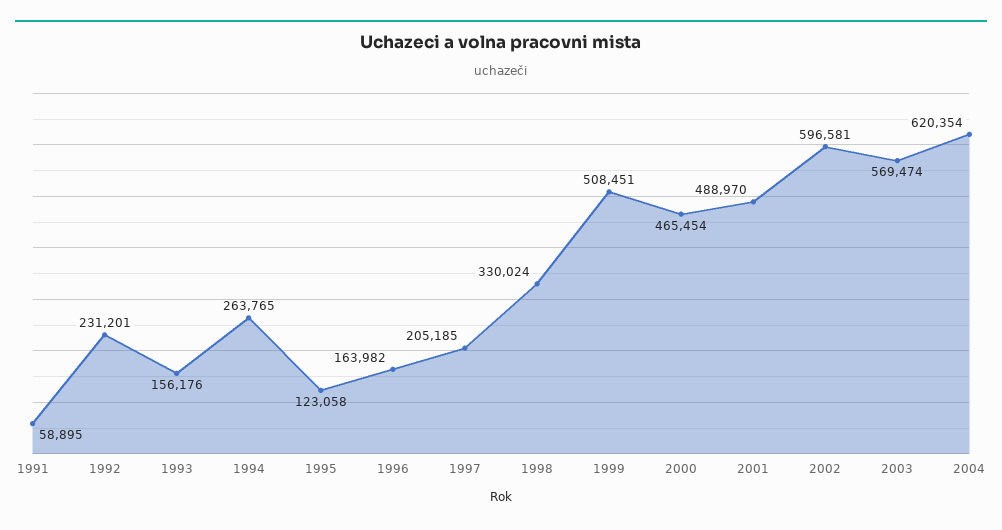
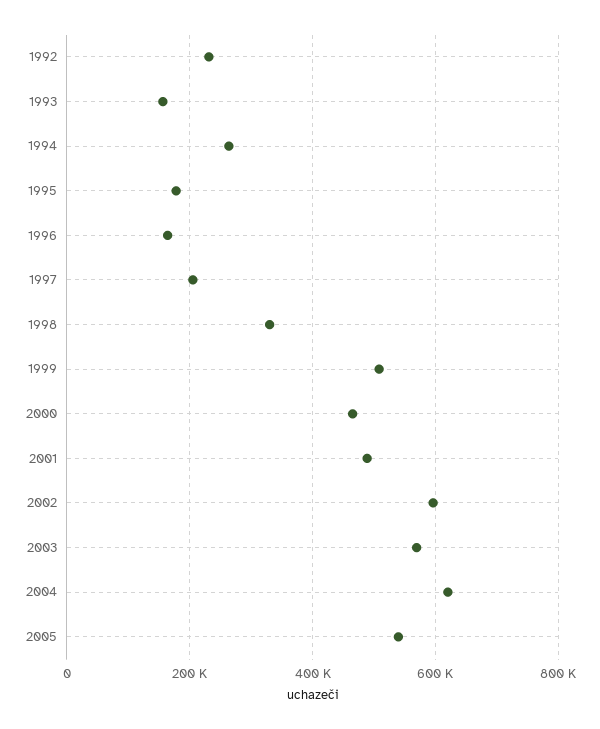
1991: 58895 -> none
1995: 123058 -> 180000
2005: none -> 540000

